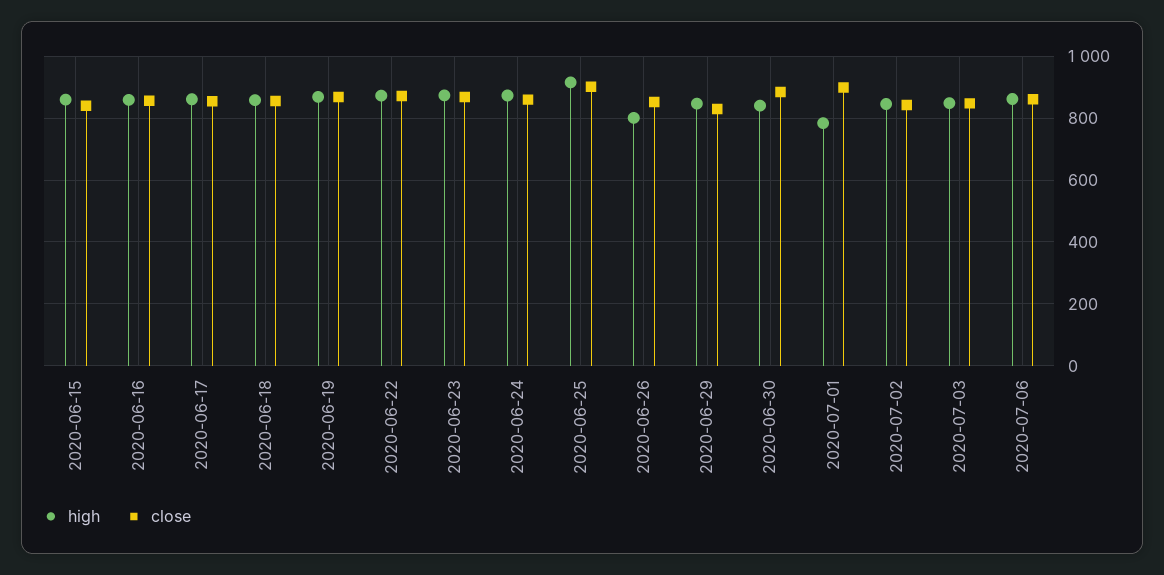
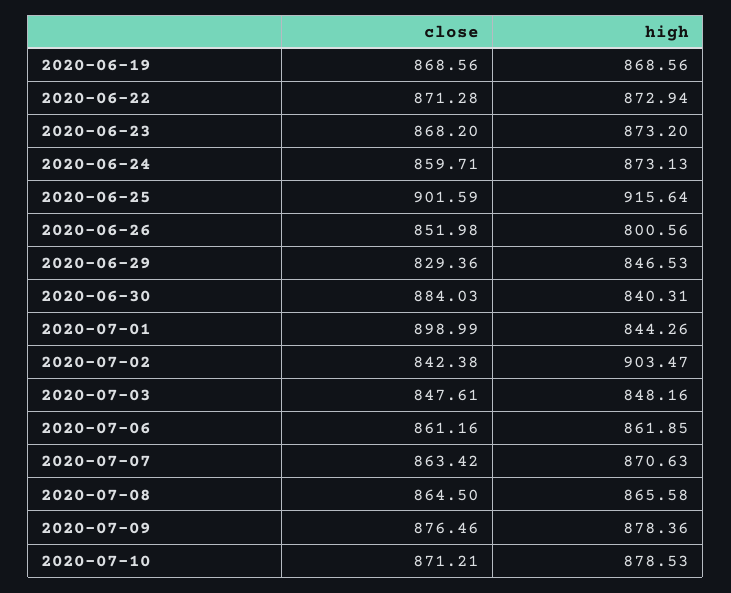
high, 2020-06-15: 860 -> none
close, 2020-06-15: 840 -> none
high, 2020-06-16: 860 -> none
close, 2020-06-16: 860 -> none
high, 2020-06-17: 860 -> none
close, 2020-06-17: 860 -> none
high, 2020-06-18: 860 -> none
close, 2020-06-18: 860 -> none
high, 2020-07-01: 780 -> 844.26
high, 2020-07-02: 840 -> 903.47
close, 2020-07-07: none -> 863.42
high, 2020-07-07: none -> 870.63
close, 2020-07-08: none -> 864.5
high, 2020-07-08: none -> 865.58
close, 2020-07-09: none -> 876.46
high, 2020-07-09: none -> 878.36
close, 2020-07-10: none -> 871.21
high, 2020-07-10: none -> 878.53

